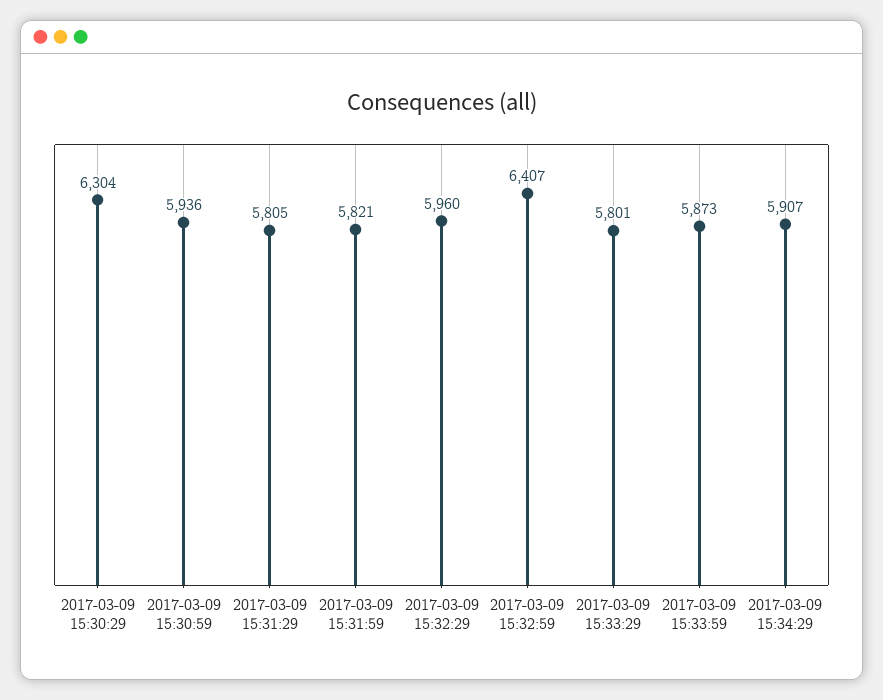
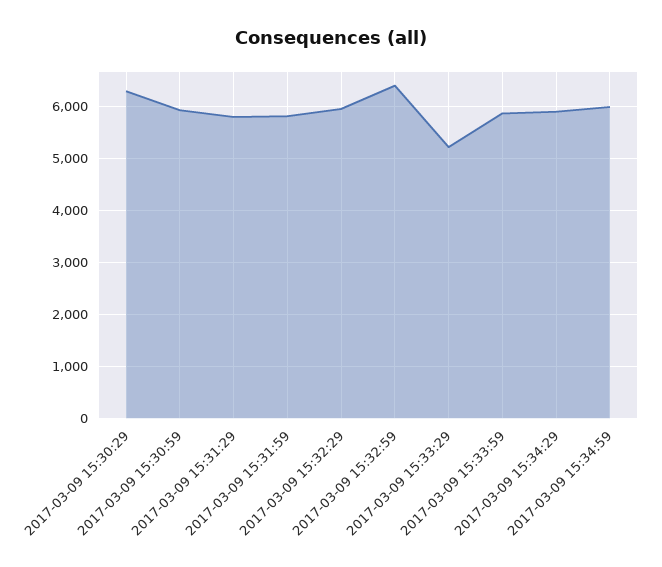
2017-03-09 15:33:29: 5801 -> 5200
2017-03-09 15:34:59: none -> 6000

